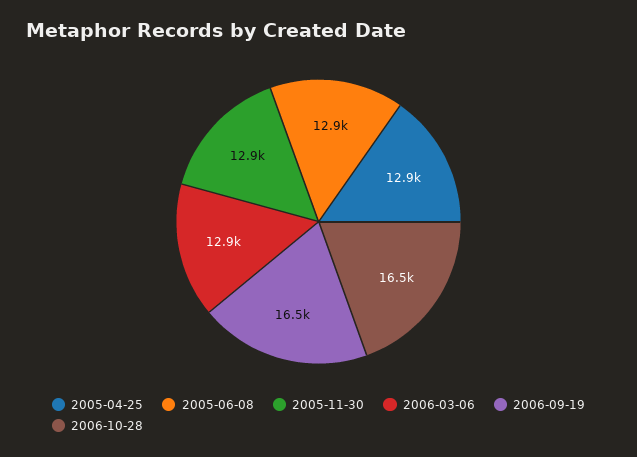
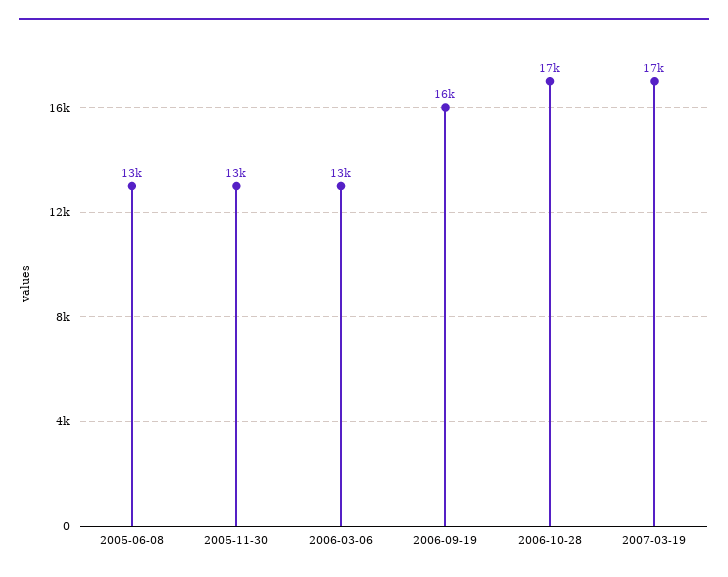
2005-04-25: 12900 -> none
2007-03-19: none -> 17000

